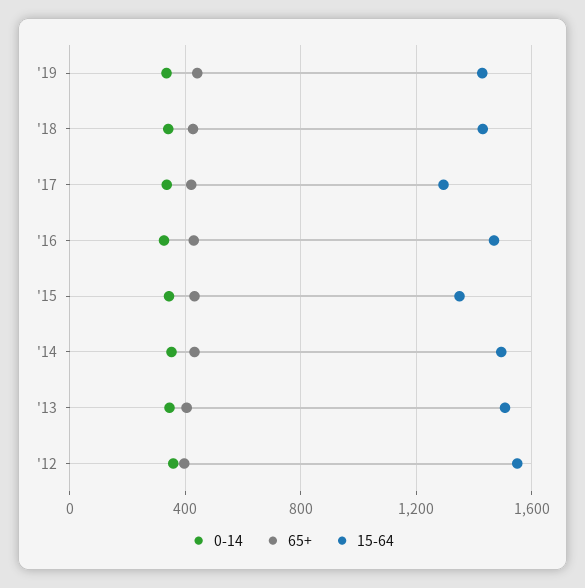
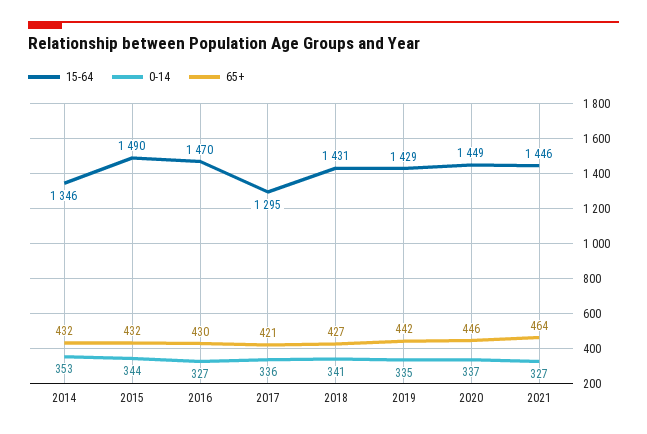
15-64, '15: 1350 -> 1490
15-64, '14: 1500 -> 1346
0-14, '13: 350 -> none
65+, '13: 400 -> none
15-64, '13: 1500 -> none
0-14, '12: 350 -> none
65+, '12: 400 -> none
15-64, '12: 1550 -> none
15-64, 2020: none -> 1449
0-14, 2020: none -> 337
65+, 2020: none -> 446
15-64, 2021: none -> 1446
0-14, 2021: none -> 327
65+, 2021: none -> 464

